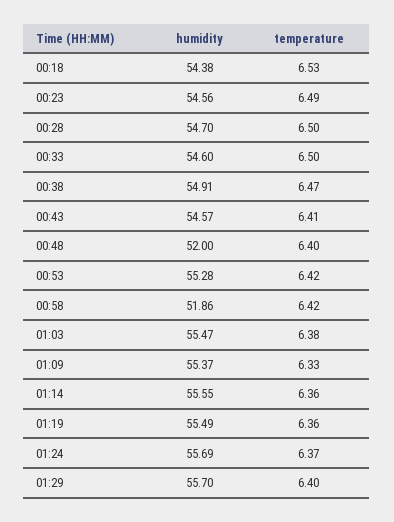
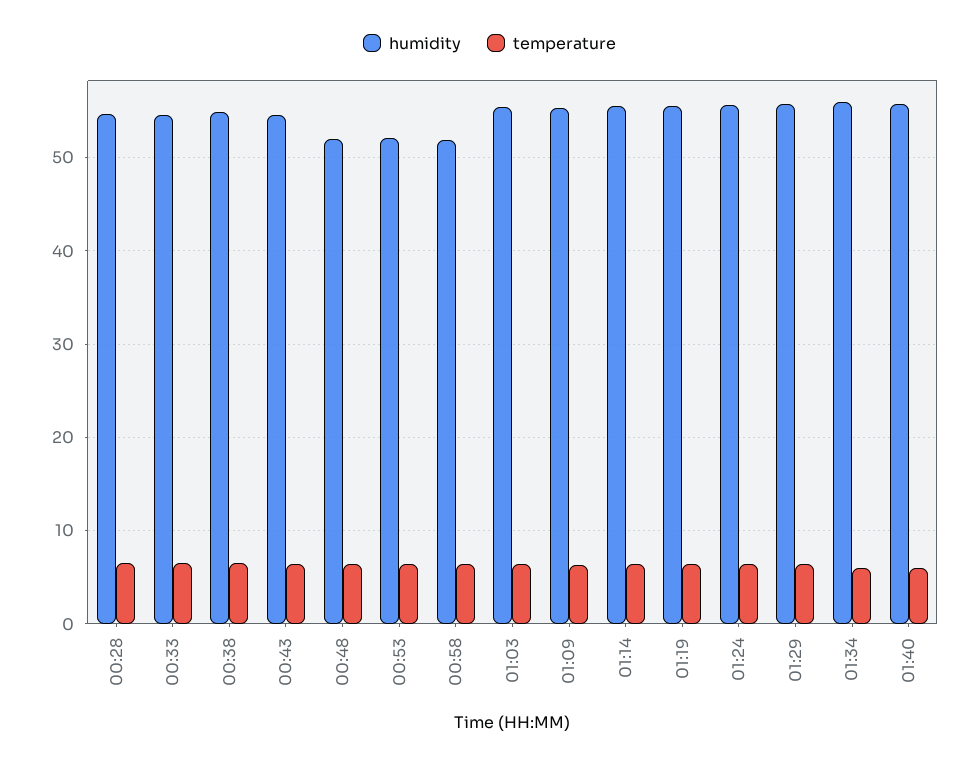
humidity, 00:18: 54.38 -> none
temperature, 00:18: 6.53 -> none
humidity, 00:23: 54.56 -> none
temperature, 00:23: 6.49 -> none
humidity, 00:53: 55.28 -> 52
humidity, 01:34: none -> 56
temperature, 01:34: none -> 6
humidity, 01:40: none -> 56
temperature, 01:40: none -> 6

